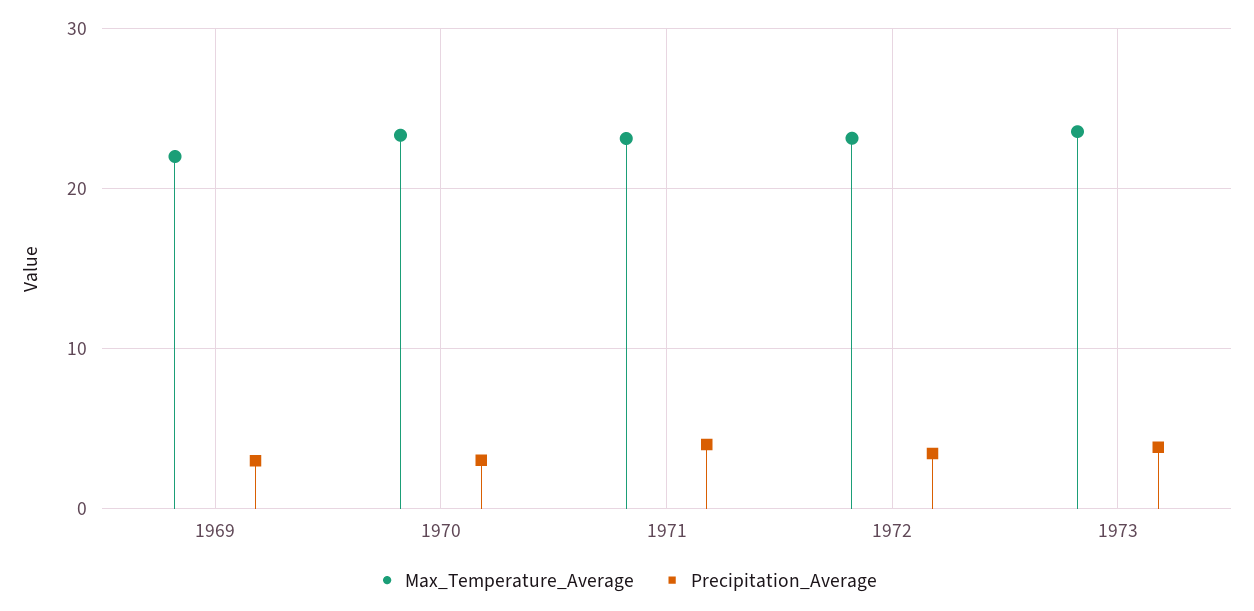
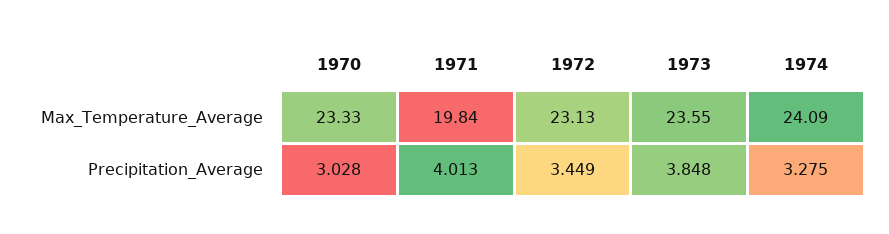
Max_Temperature_Average, 1969: 22 -> none
Precipitation_Average, 1969: 3 -> none
Max_Temperature_Average, 1971: 23 -> 19.84
Max_Temperature_Average, 1974: none -> 24.09
Precipitation_Average, 1974: none -> 3.275

